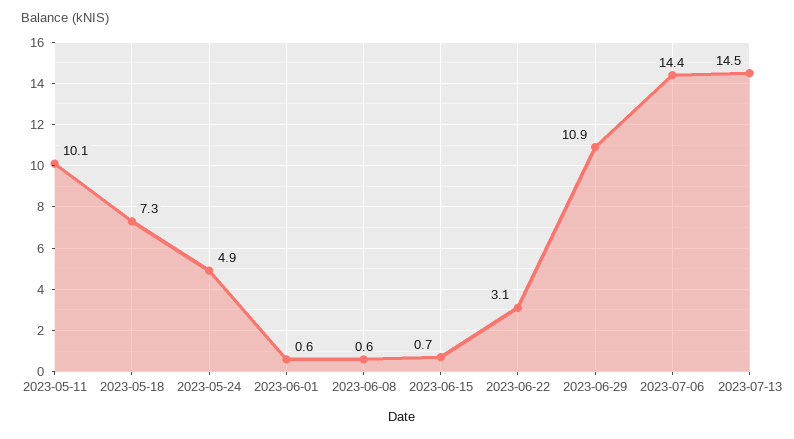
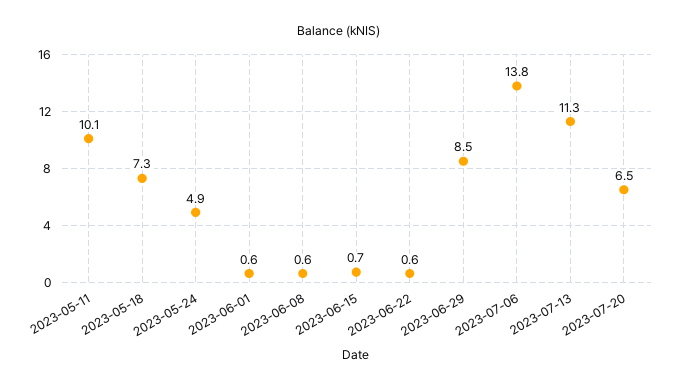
2023-06-22: 3.1 -> 0.6
2023-06-29: 10.9 -> 8.5
2023-07-06: 14.4 -> 13.8
2023-07-13: 14.5 -> 11.3
2023-07-20: none -> 6.5

